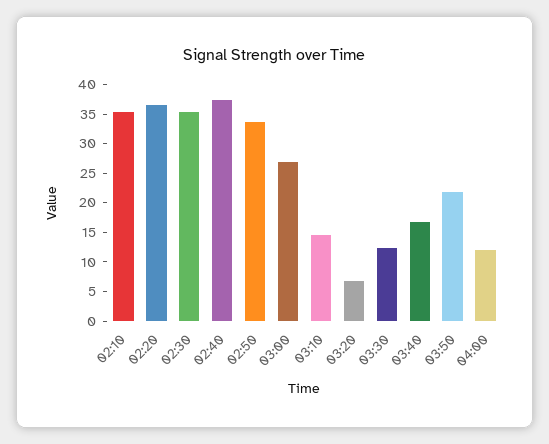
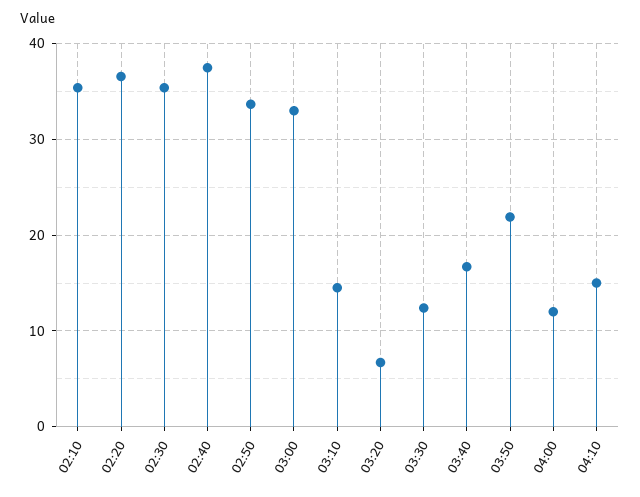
03:00: 27.5 -> 33
04:10: none -> 15

